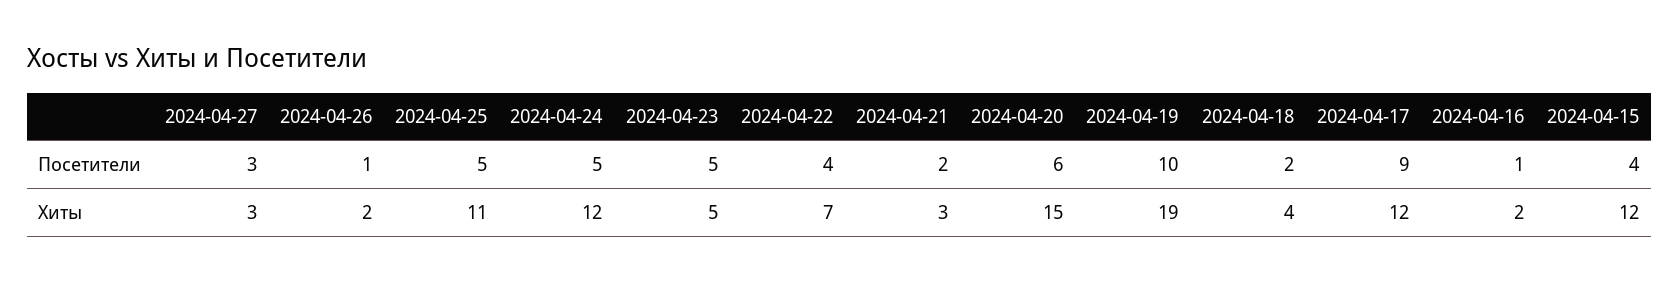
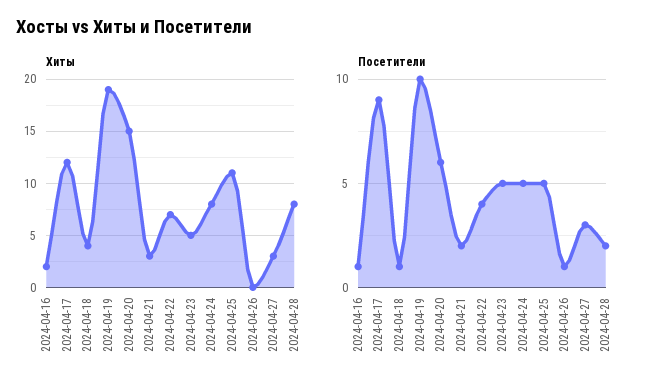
Посетители, 2024-04-18: 2 -> 1
Посетители, 2024-04-15: 4 -> none
Хиты, 2024-04-26: 2 -> 0
Хиты, 2024-04-24: 12 -> 8
Хиты, 2024-04-15: 12 -> none
Хиты, 2024-04-28: none -> 8
Посетители, 2024-04-28: none -> 2

